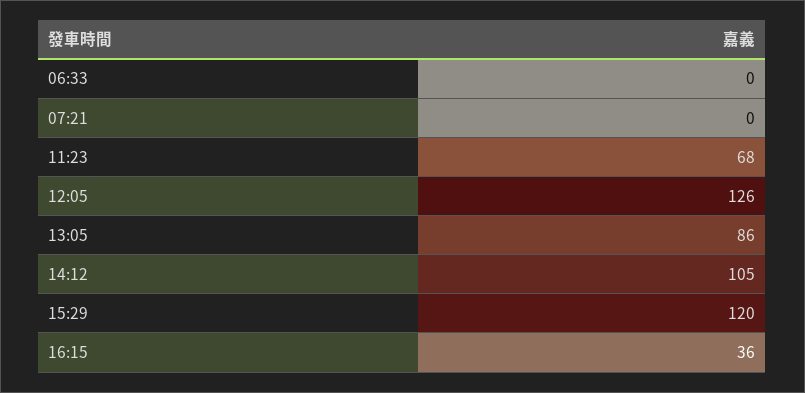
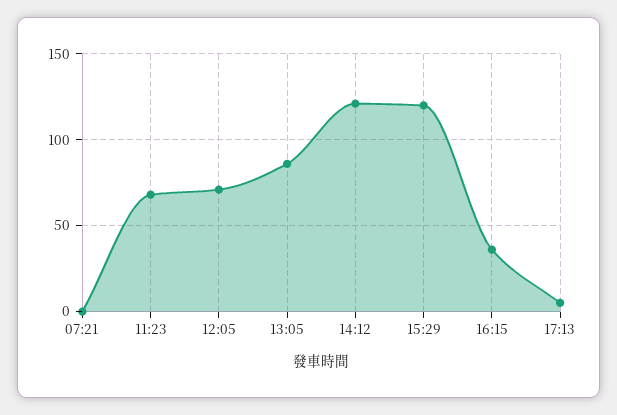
06:33: 0 -> none
12:05: 126 -> 70
14:12: 105 -> 120
17:13: none -> 5

